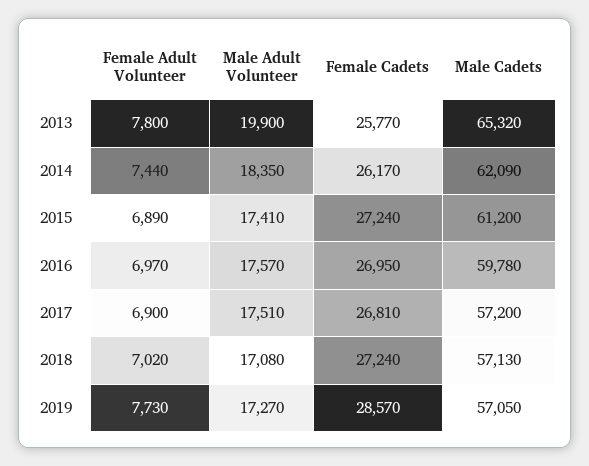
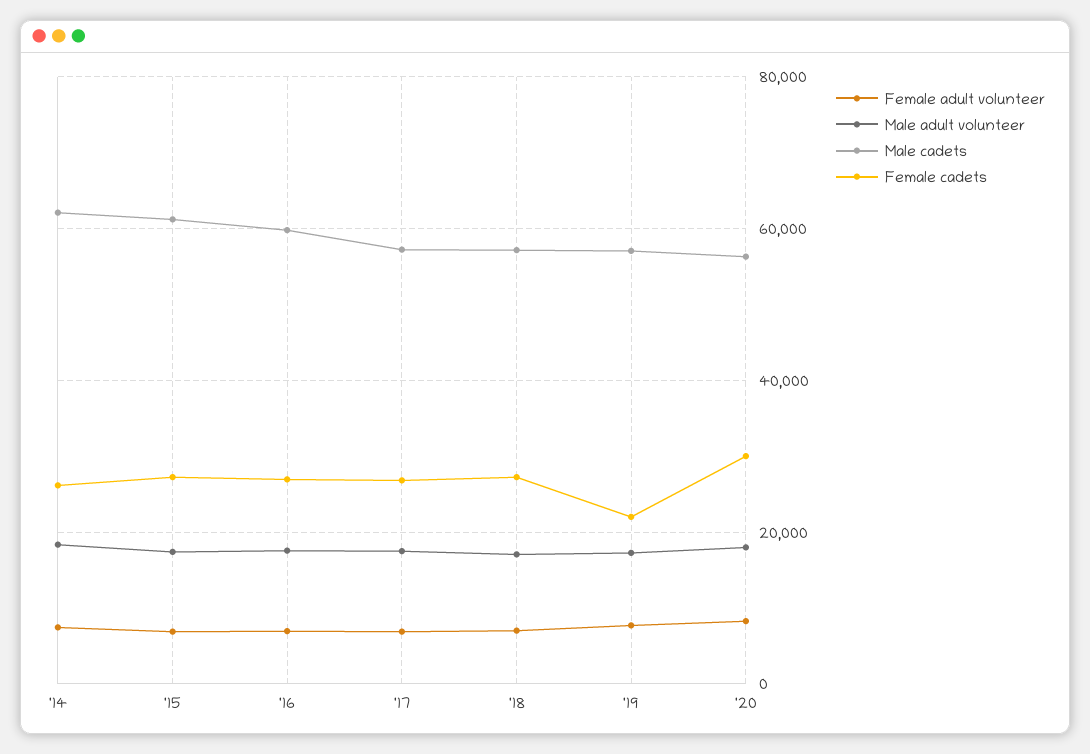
Female Adult Volunteer, 2013: 7800 -> none
Male Adult Volunteer, 2013: 19900 -> none
Female Cadets, 2013: 25770 -> none
Male Cadets, 2013: 65320 -> none
Female Cadets, 2019: 28570 -> 22000
Female Adult Volunteer, '20: none -> 8000
Male Adult Volunteer, '20: none -> 18000
Male Cadets, '20: none -> 56000
Female Cadets, '20: none -> 30000

